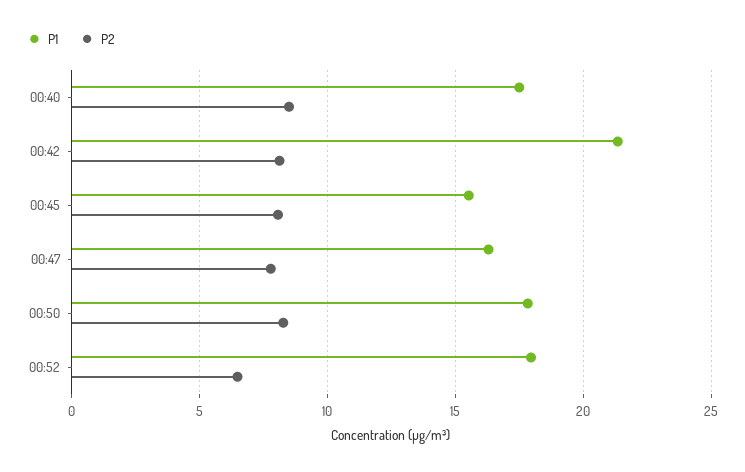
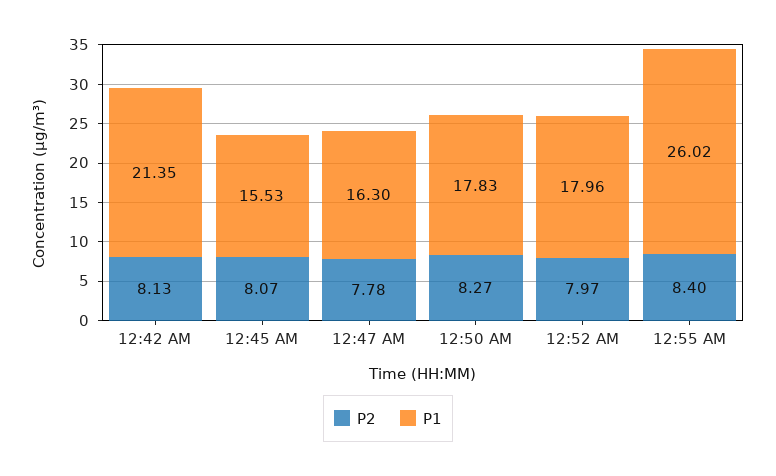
P1, 00:40: 17.5 -> none
P2, 00:40: 8.5 -> none
P2, 00:52: 6.5 -> 7.97
P2, 12:55 AM: none -> 8.4
P1, 12:55 AM: none -> 26.02

